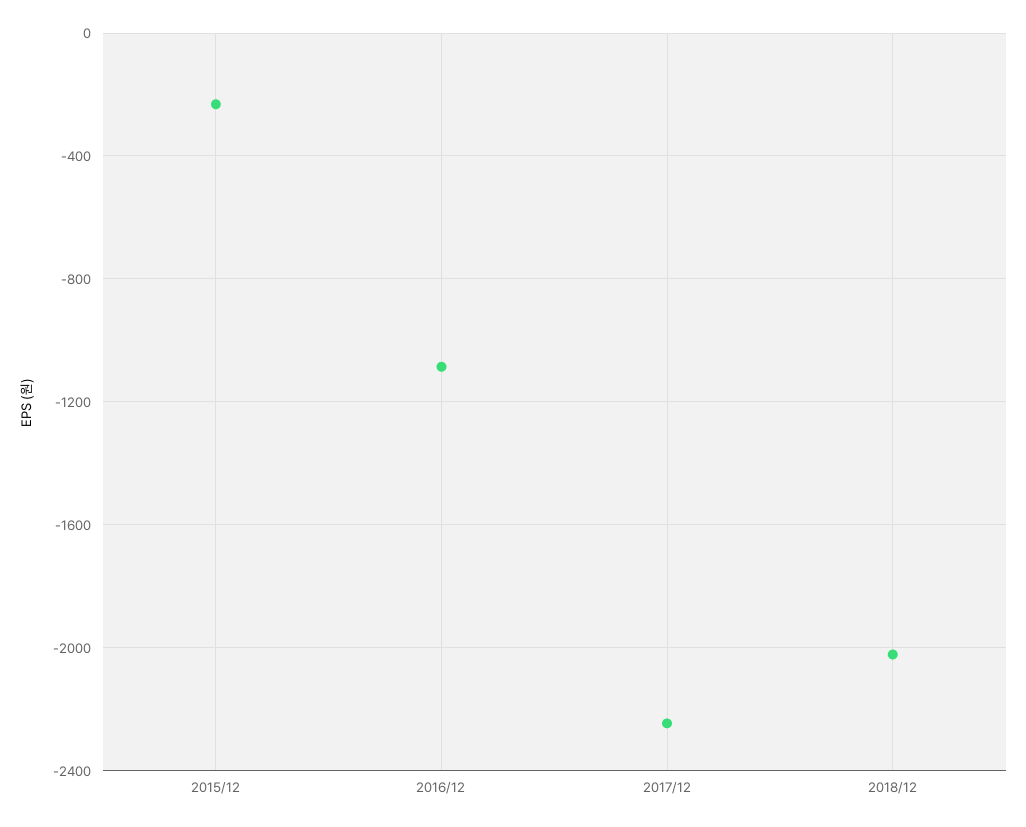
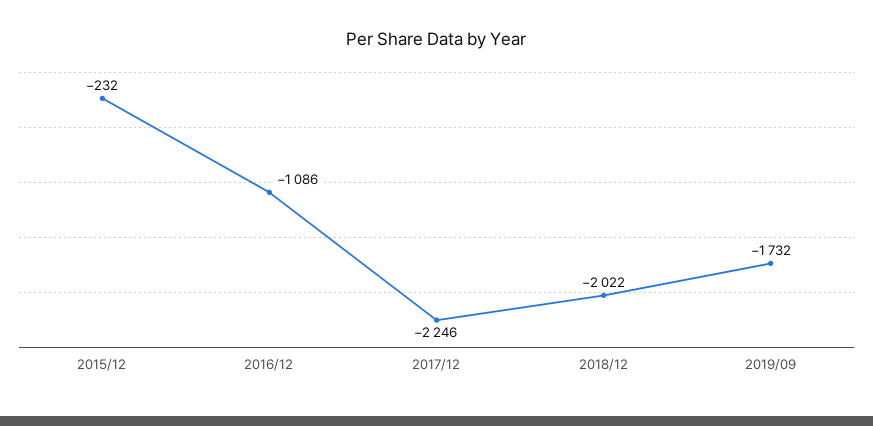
2019/09: none -> -1732

